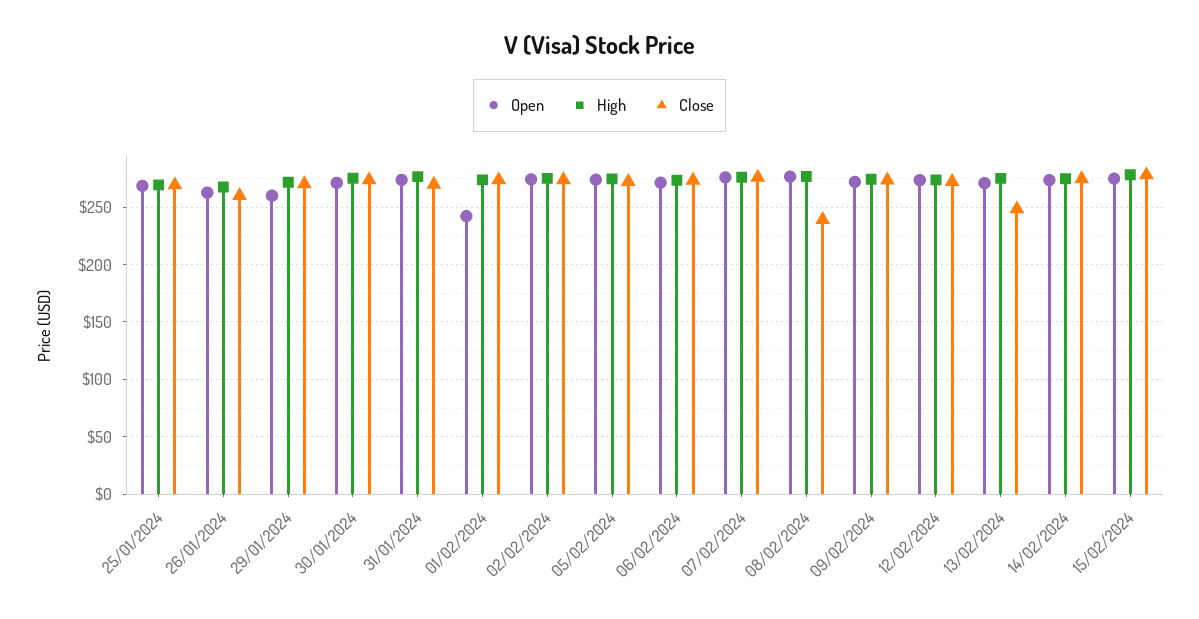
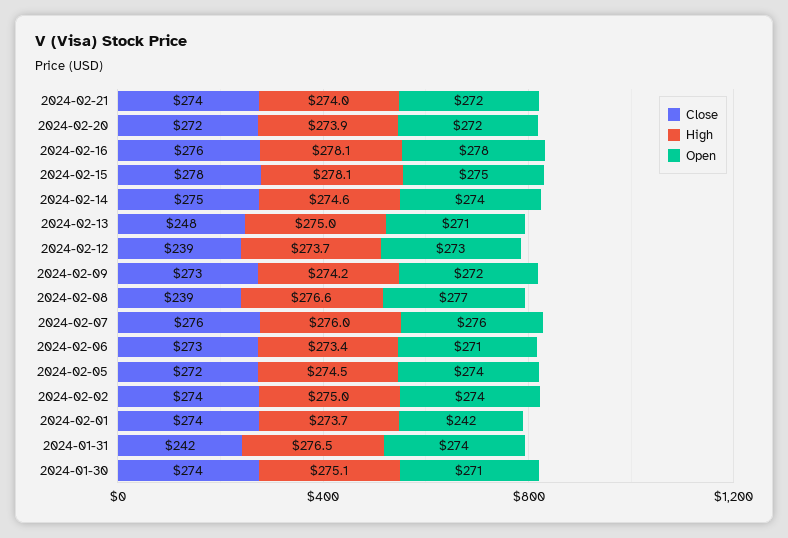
Open, 25/01/2024: 270 -> none
High, 25/01/2024: 270 -> none
Close, 25/01/2024: 270 -> none
Open, 26/01/2024: 260 -> none
High, 26/01/2024: 270 -> none
Close, 26/01/2024: 260 -> none
Open, 29/01/2024: 260 -> none
High, 29/01/2024: 270 -> none
Close, 29/01/2024: 270 -> none
Close, 31/01/2024: 270 -> 242
Close, 12/02/2024: 270 -> 239
Close, 2024-02-21: none -> 274
High, 2024-02-21: none -> 274
Open, 2024-02-21: none -> 272
Close, 2024-02-20: none -> 272
High, 2024-02-20: none -> 273.9
Open, 2024-02-20: none -> 272
Close, 2024-02-16: none -> 276
High, 2024-02-16: none -> 278.1
Open, 2024-02-16: none -> 278

